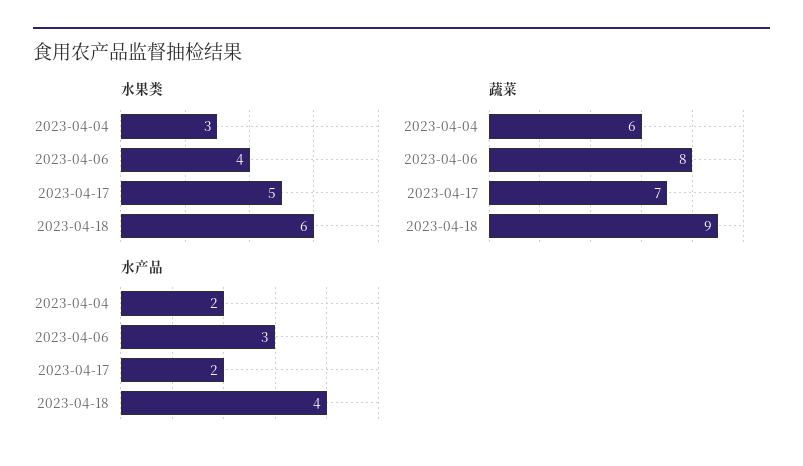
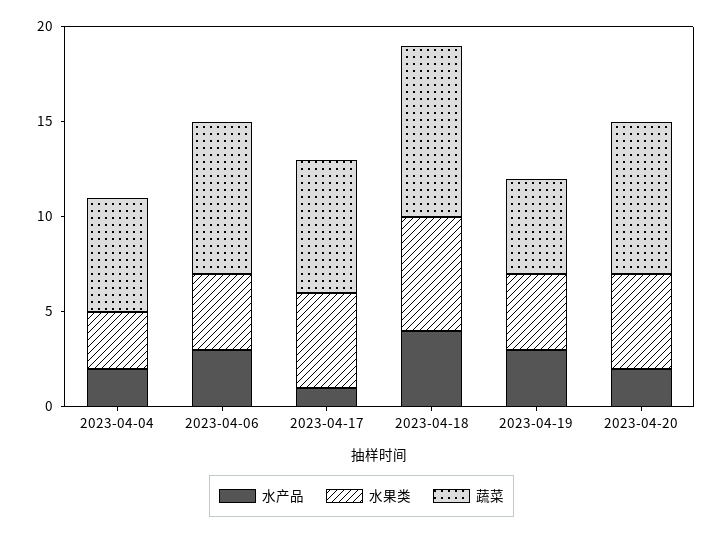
水产品, 2023-04-17: 2 -> 1
水产品, 2023-04-19: none -> 3
水果类, 2023-04-19: none -> 4
蔬菜, 2023-04-19: none -> 5
水产品, 2023-04-20: none -> 2
水果类, 2023-04-20: none -> 5
蔬菜, 2023-04-20: none -> 8

